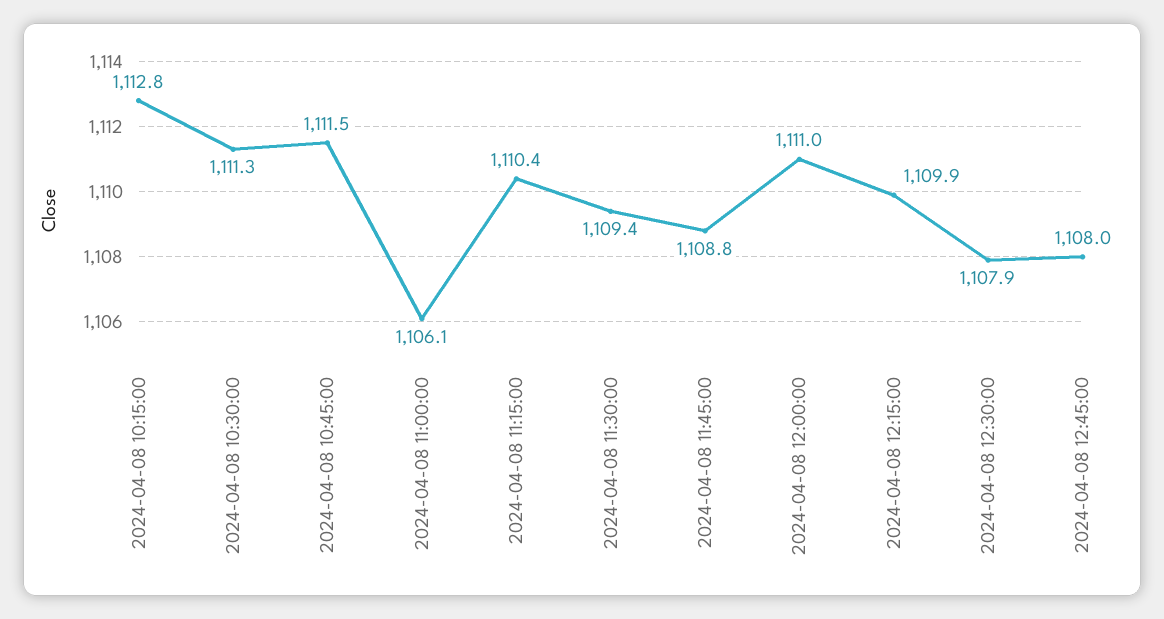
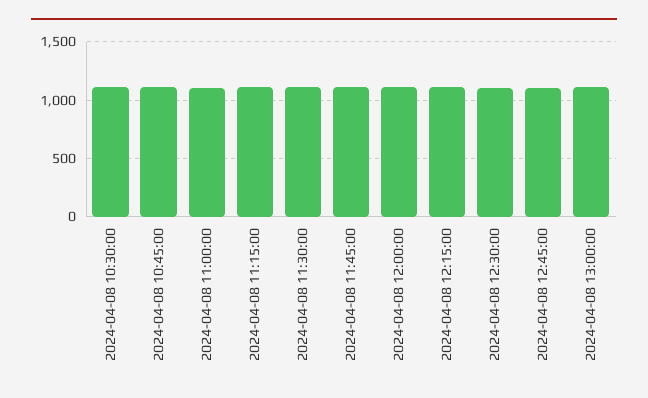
2024-04-08 10:15:00: 1112.8 -> none
2024-04-08 13:00:00: none -> 1100

